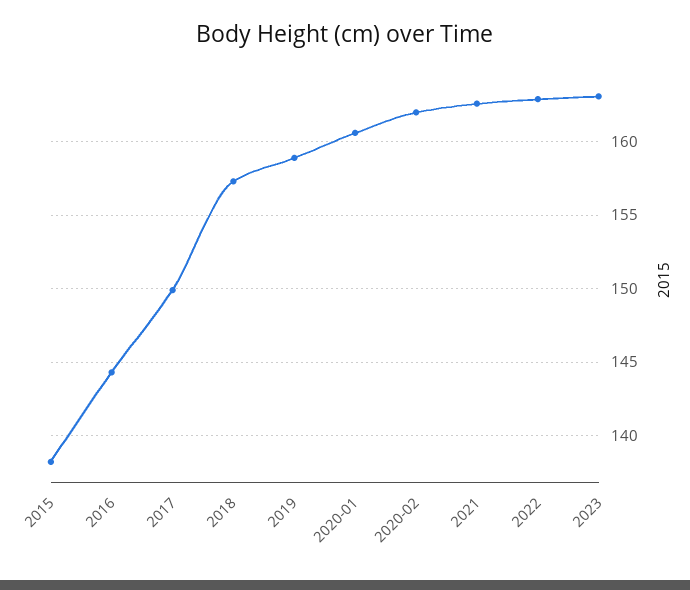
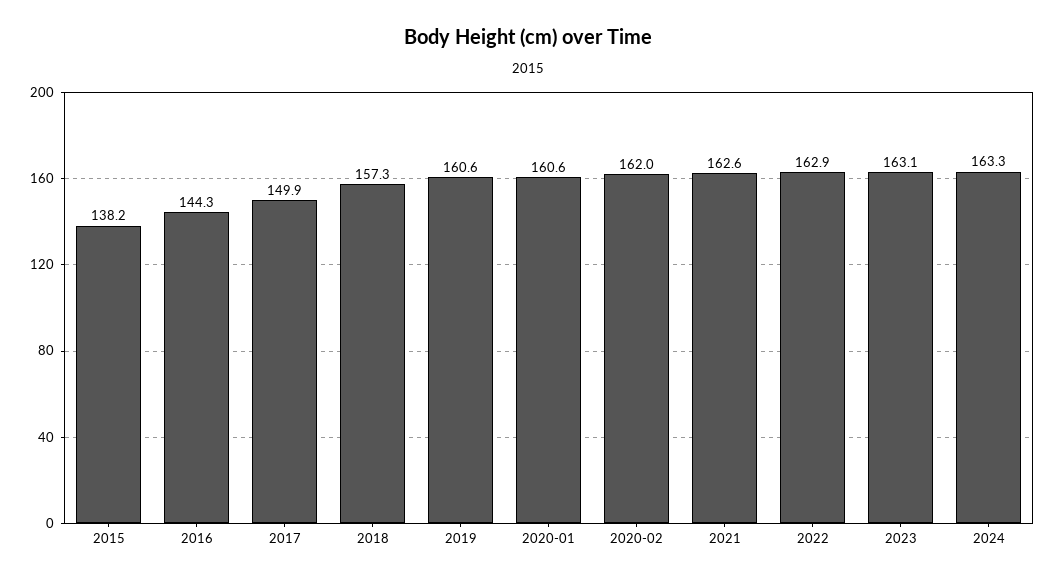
2019: 159 -> 160.6
2024: none -> 163.3

